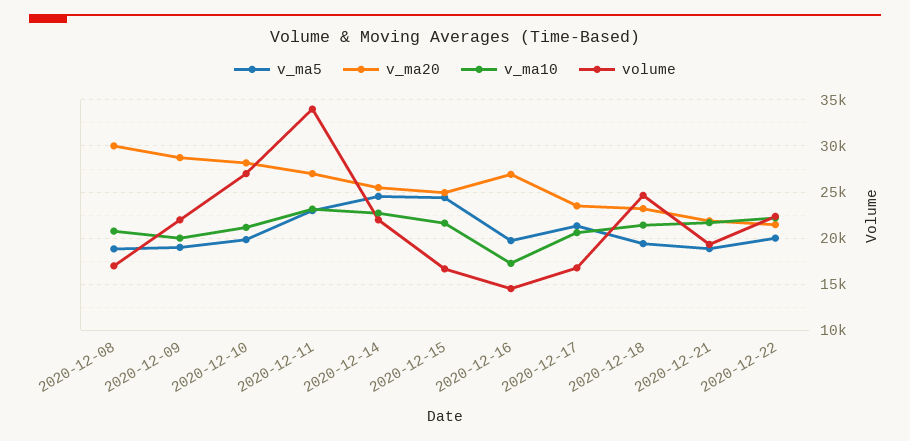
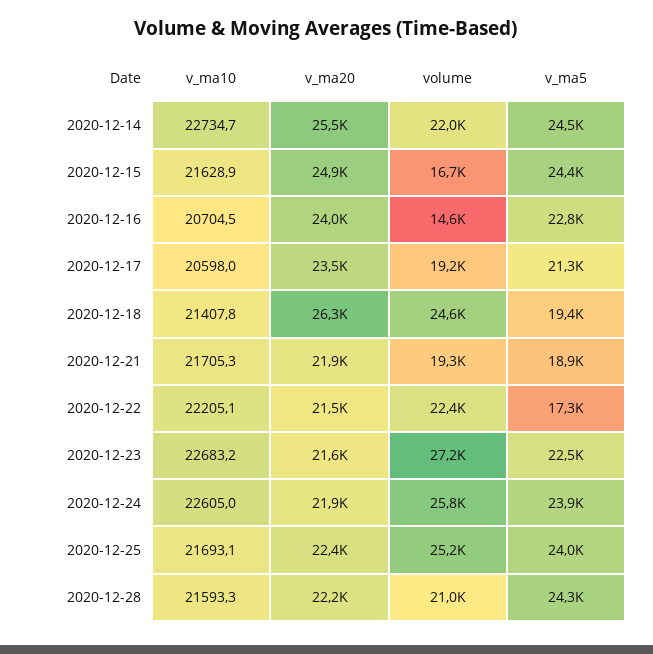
v_ma5, 2020-12-08: 19000 -> none
v_ma20, 2020-12-08: 30000 -> none
v_ma10, 2020-12-08: 21000 -> none
volume, 2020-12-08: 17000 -> none
v_ma5, 2020-12-09: 19000 -> none
v_ma20, 2020-12-09: 29000 -> none
v_ma10, 2020-12-09: 20000 -> none
volume, 2020-12-09: 22000 -> none
v_ma5, 2020-12-10: 20000 -> none
v_ma20, 2020-12-10: 28000 -> none
v_ma10, 2020-12-10: 21000 -> none
volume, 2020-12-10: 27000 -> none
v_ma5, 2020-12-11: 23000 -> none
v_ma20, 2020-12-11: 27000 -> none
v_ma10, 2020-12-11: 23000 -> none
volume, 2020-12-11: 34000 -> none
v_ma5, 2020-12-16: 20000 -> 22800
v_ma20, 2020-12-16: 27000 -> 24000
v_ma10, 2020-12-16: 17000 -> 20704.5
volume, 2020-12-17: 17000 -> 19200
v_ma20, 2020-12-18: 23000 -> 26300
v_ma5, 2020-12-22: 20000 -> 17300
v_ma10, 2020-12-23: none -> 22683.2
v_ma20, 2020-12-23: none -> 21600
volume, 2020-12-23: none -> 27200
v_ma5, 2020-12-23: none -> 22500
v_ma10, 2020-12-24: none -> 22605
v_ma20, 2020-12-24: none -> 21900
volume, 2020-12-24: none -> 25800
v_ma5, 2020-12-24: none -> 23900
v_ma10, 2020-12-25: none -> 21693.1
v_ma20, 2020-12-25: none -> 22400
volume, 2020-12-25: none -> 25200
v_ma5, 2020-12-25: none -> 24000
v_ma10, 2020-12-28: none -> 21593.3
v_ma20, 2020-12-28: none -> 22200
volume, 2020-12-28: none -> 21000
v_ma5, 2020-12-28: none -> 24300

